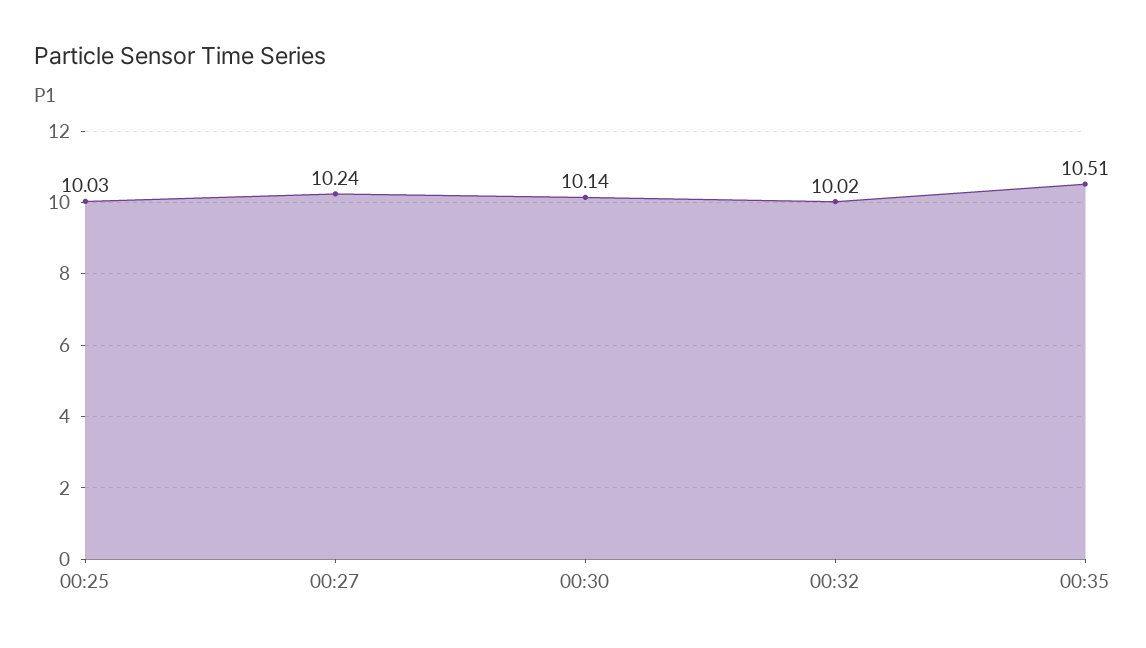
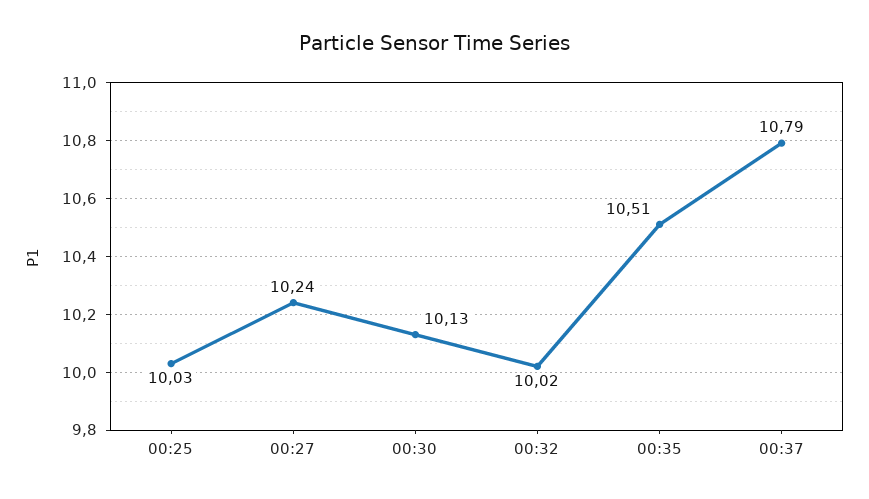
00:30: 10.14 -> 10.13
00:37: none -> 10.79

